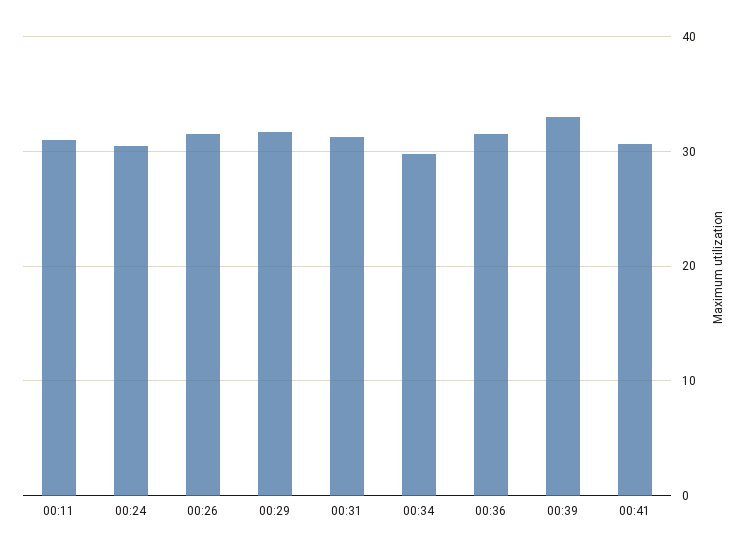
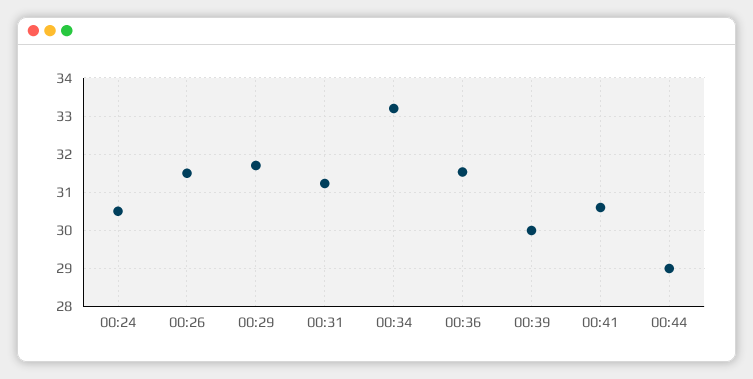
00:11: 31 -> none
00:34: 30 -> 33.2
00:39: 33 -> 30
00:44: none -> 29

